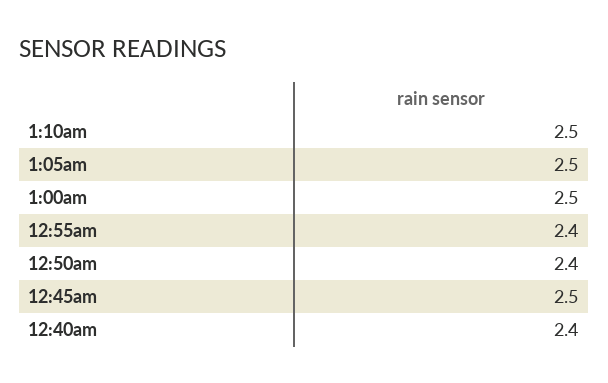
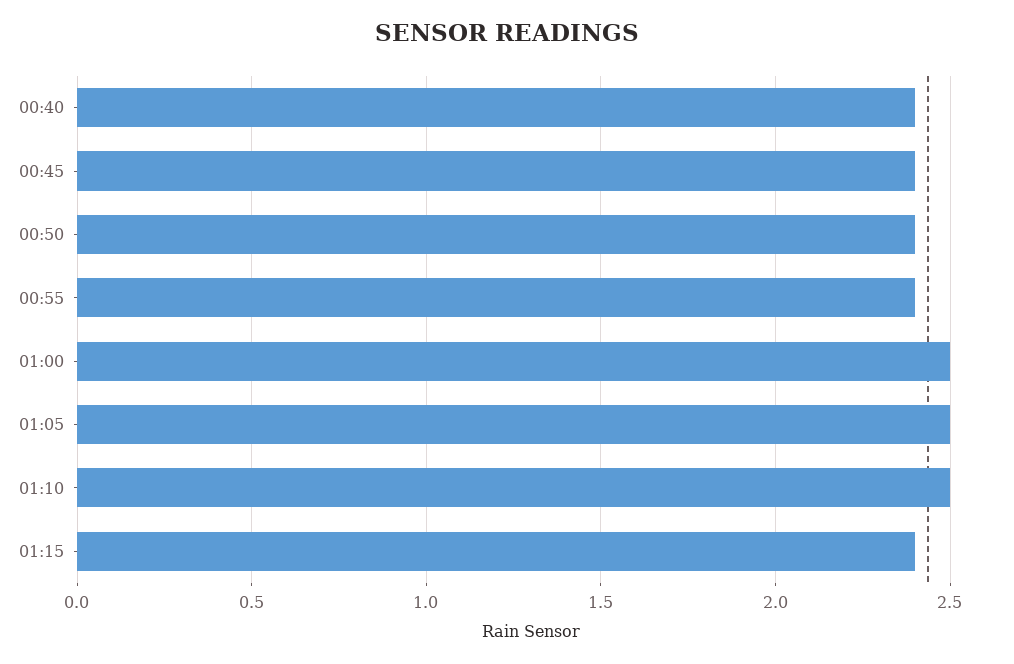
12:45am: 2.5 -> 2.4
01:15: none -> 2.4

